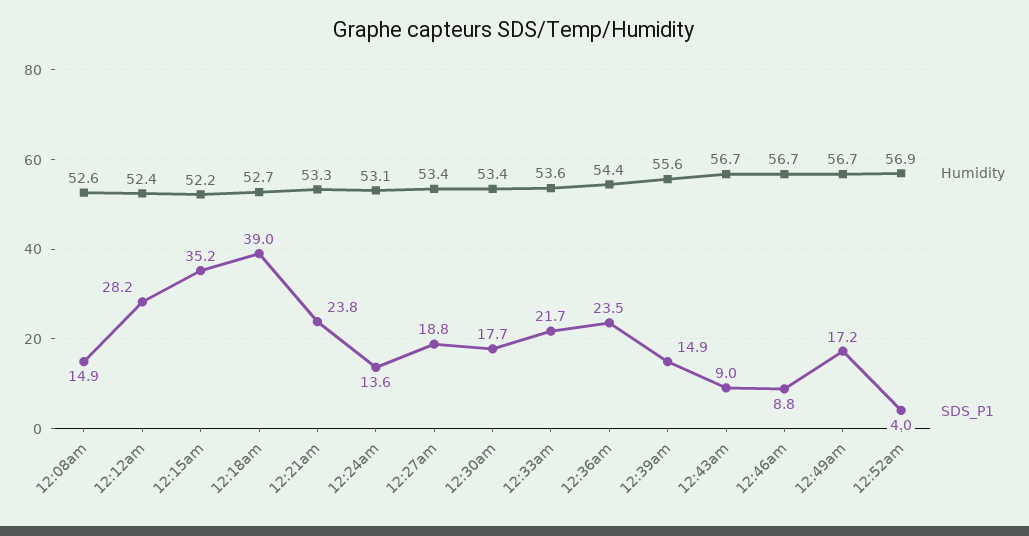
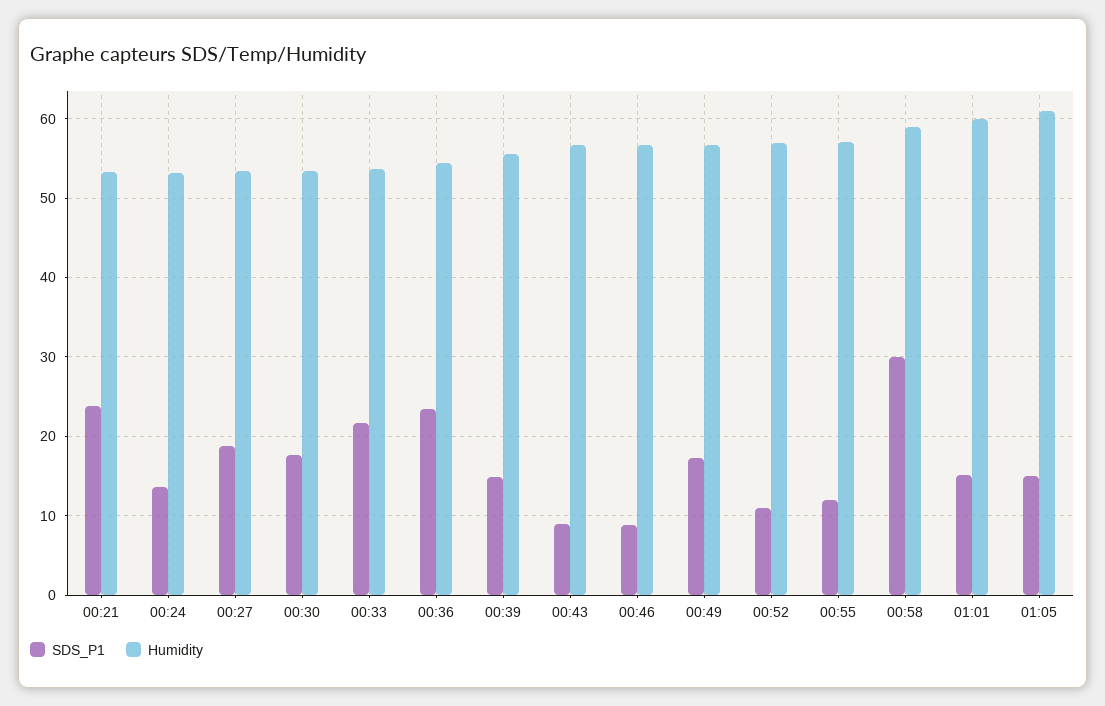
Humidity, 12:08am: 52.6 -> none
SDS_P1, 12:08am: 14.9 -> none
Humidity, 12:12am: 52.4 -> none
SDS_P1, 12:12am: 28.2 -> none
Humidity, 12:15am: 52.2 -> none
SDS_P1, 12:15am: 35.2 -> none
Humidity, 12:18am: 52.7 -> none
SDS_P1, 12:18am: 39 -> none
SDS_P1, 12:52am: 4 -> 11
SDS_P1, 00:55: none -> 12
Humidity, 00:55: none -> 57
SDS_P1, 00:58: none -> 30
Humidity, 00:58: none -> 59
SDS_P1, 01:01: none -> 15
Humidity, 01:01: none -> 60
SDS_P1, 01:05: none -> 15
Humidity, 01:05: none -> 61

